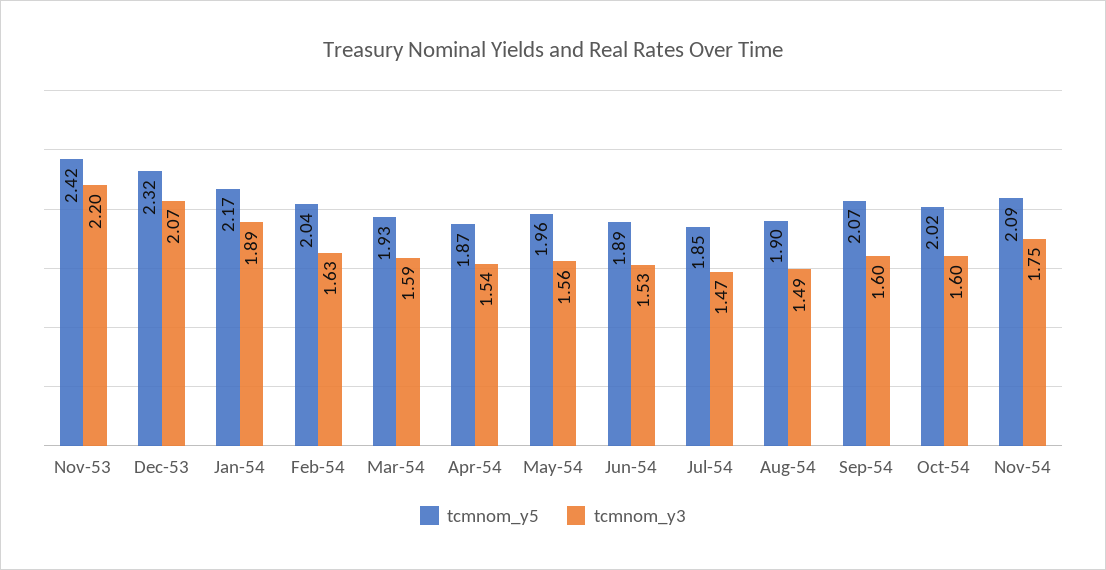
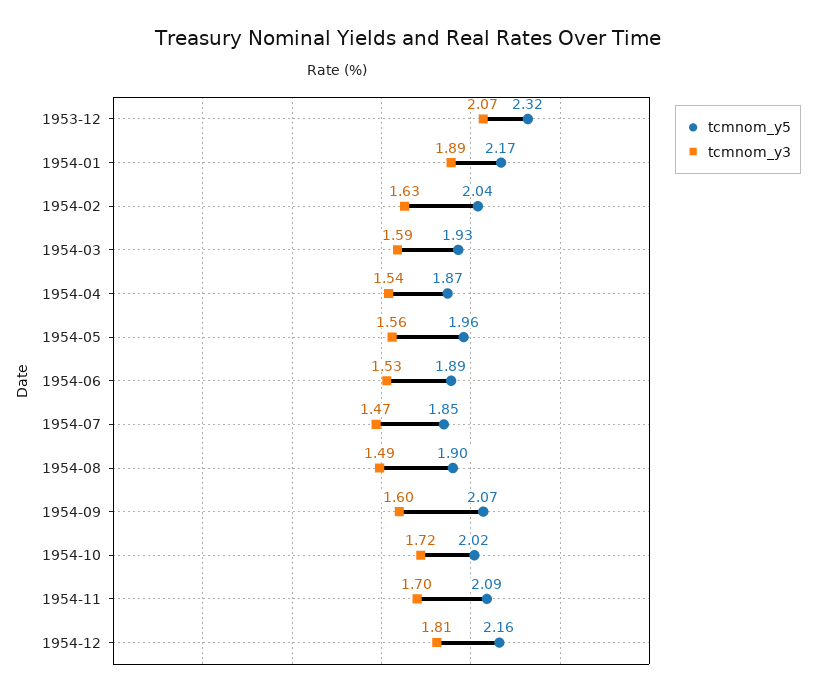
tcmnom_y5, Nov-53: 2.42 -> none
tcmnom_y3, Nov-53: 2.2 -> none
tcmnom_y3, Oct-54: 1.6 -> 1.72
tcmnom_y3, Nov-54: 1.75 -> 1.7
tcmnom_y5, 1954-12: none -> 2.16
tcmnom_y3, 1954-12: none -> 1.81

